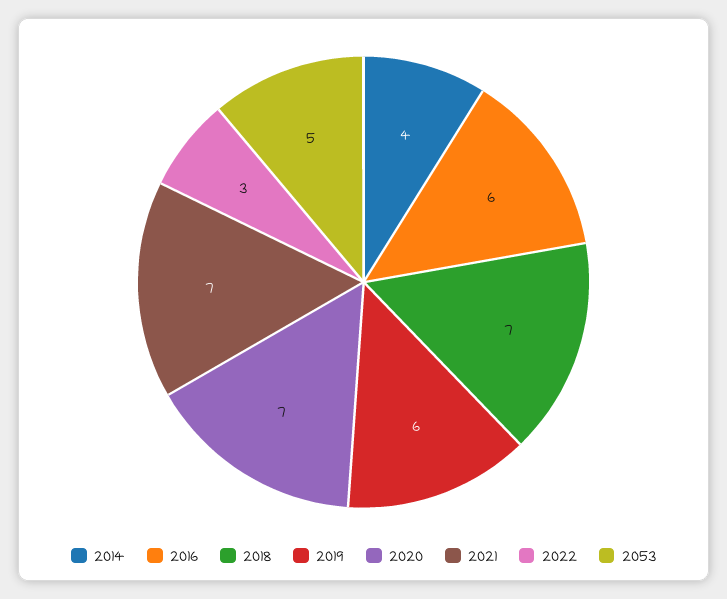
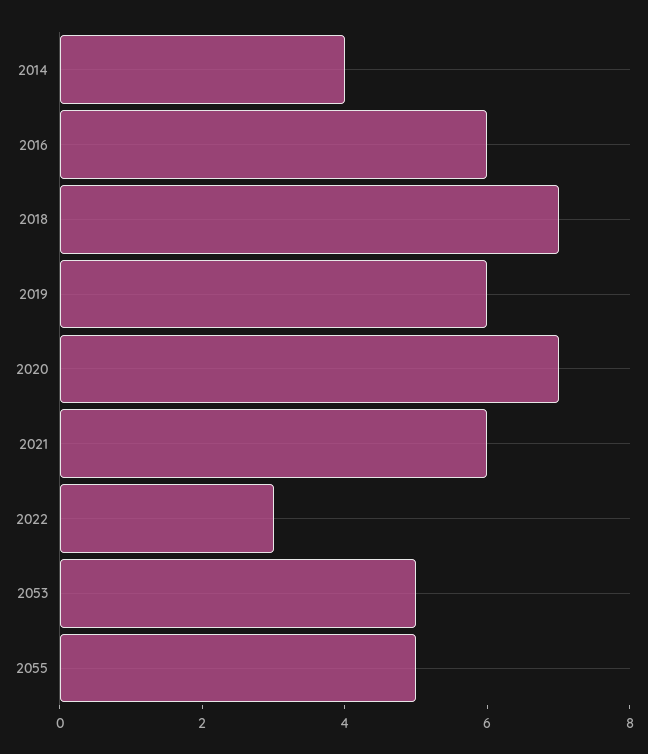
2021: 7 -> 6
2055: none -> 5

